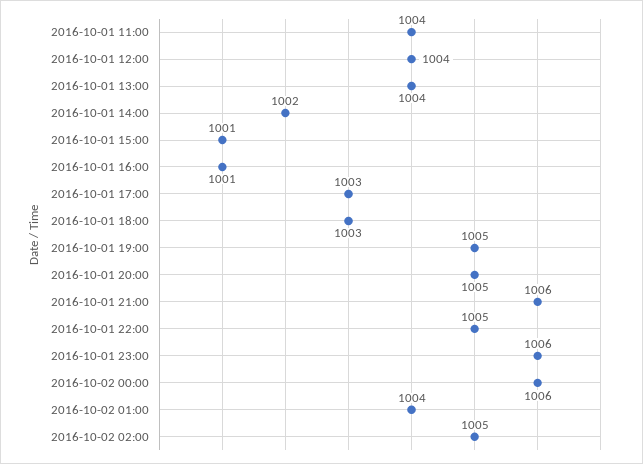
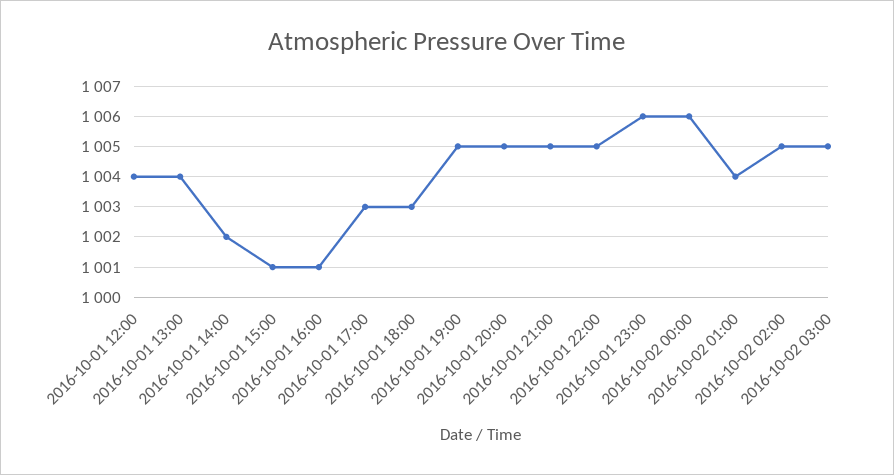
2016-10-01 11:00: 1004 -> none
2016-10-01 21:00: 1006 -> 1005
2016-10-02 03:00: none -> 1005

